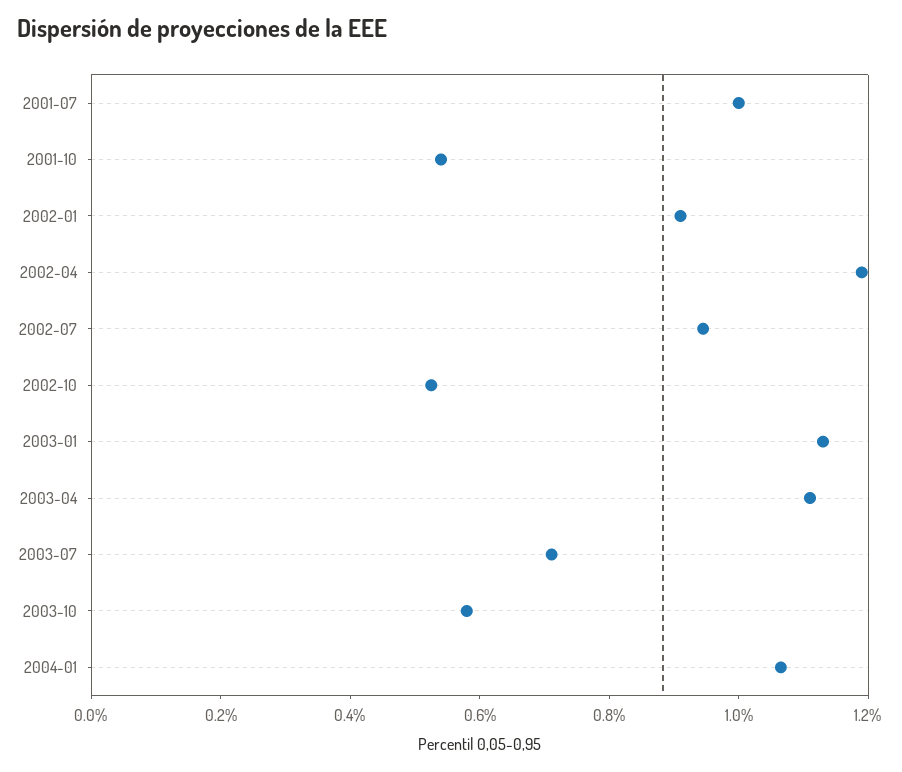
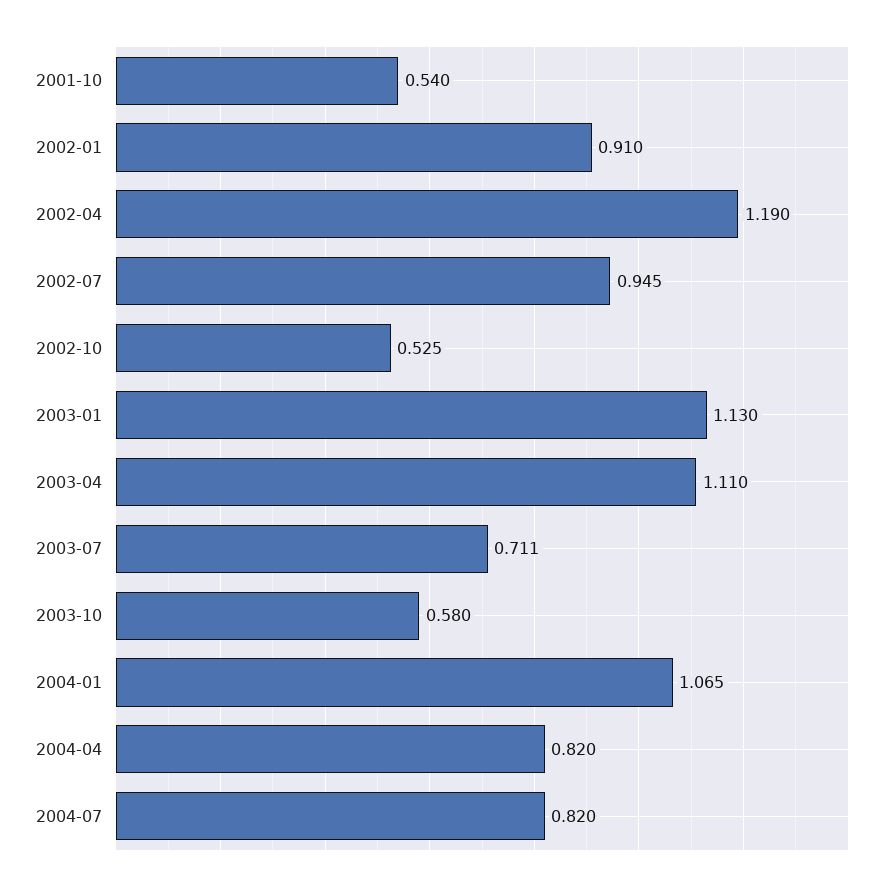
2001-07: 1 -> none
2004-04: none -> 0.82
2004-07: none -> 0.82

